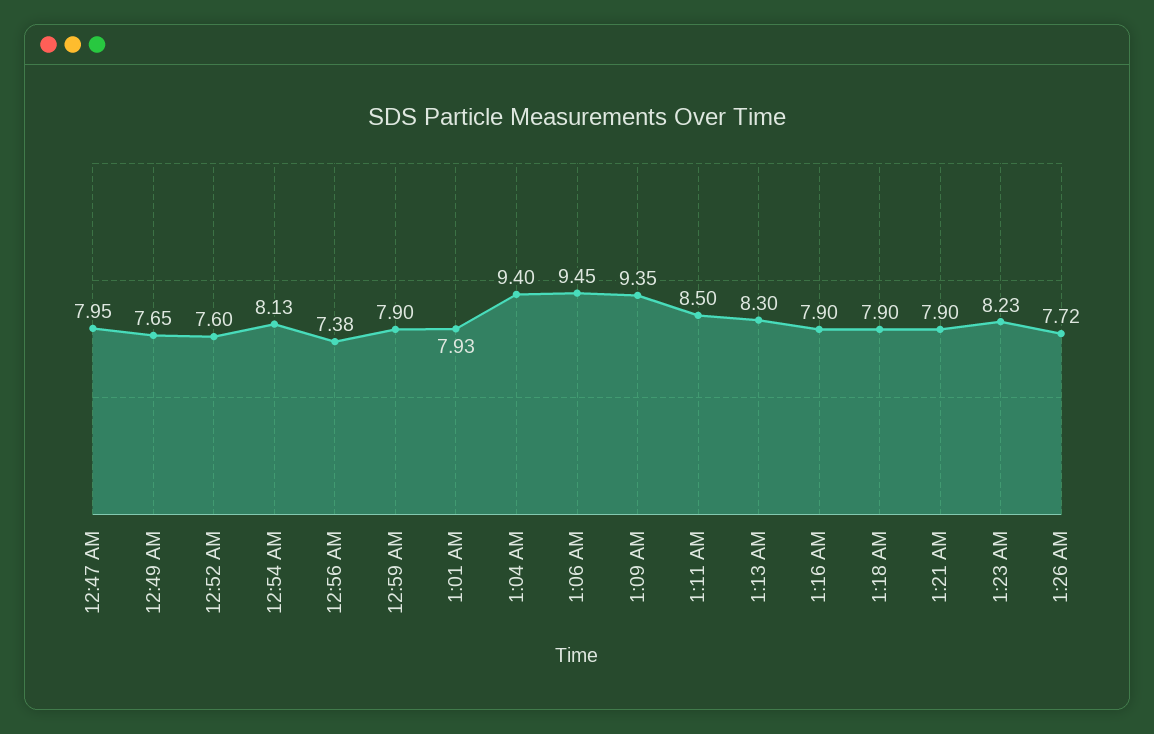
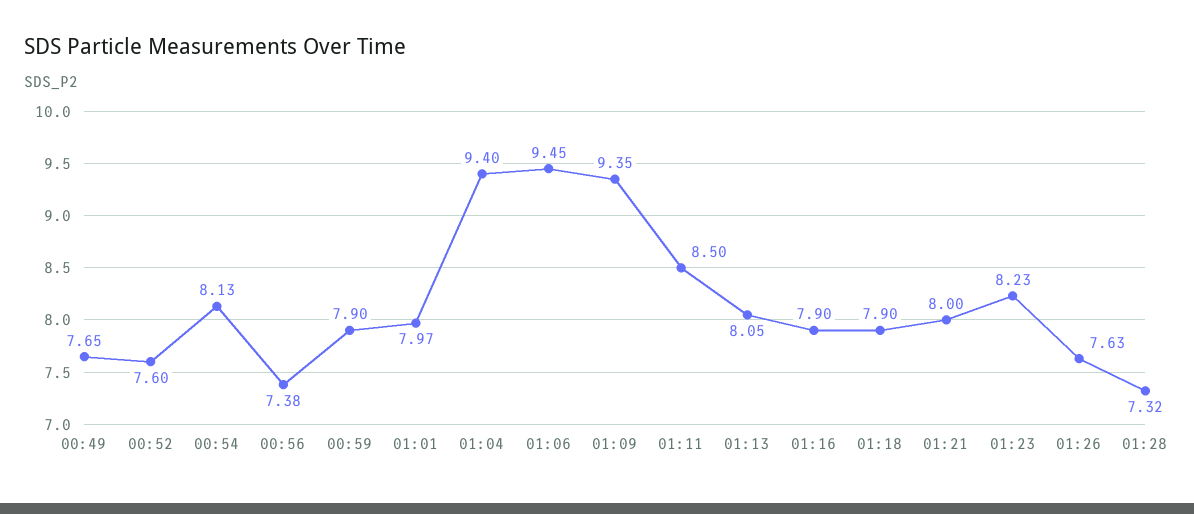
12:47 AM: 7.95 -> none
1:01 AM: 7.93 -> 7.97
1:13 AM: 8.3 -> 8.05
1:21 AM: 7.9 -> 8
1:26 AM: 7.72 -> 7.63
01:28: none -> 7.32

